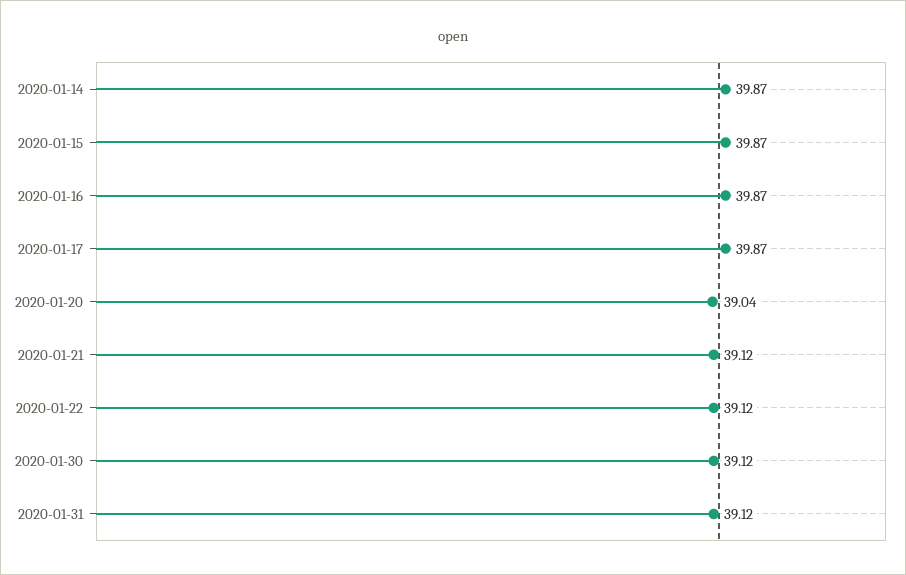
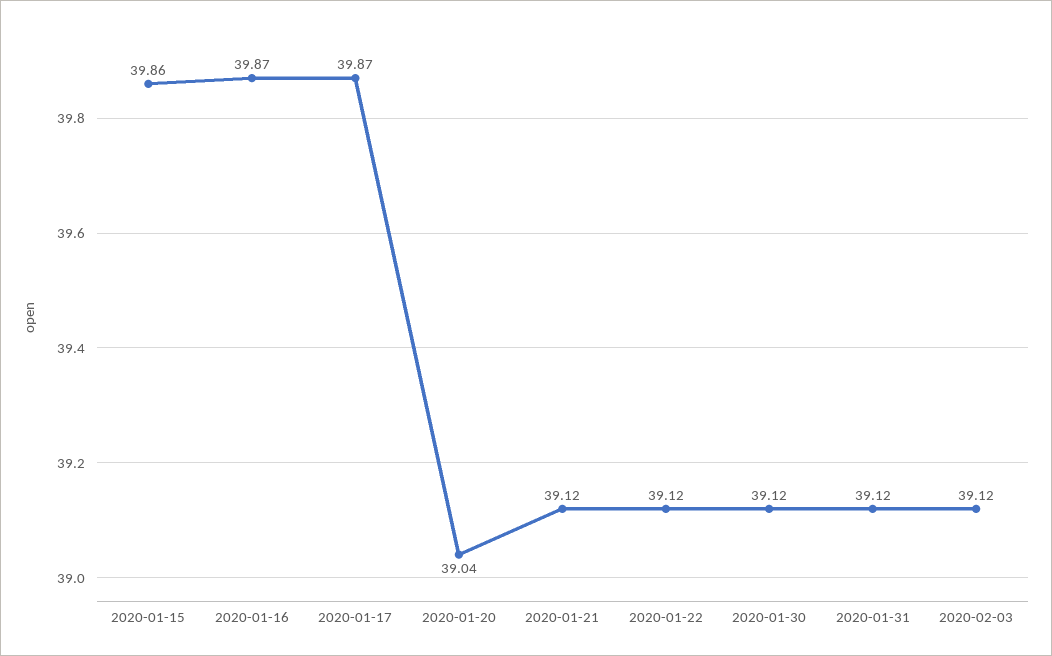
2020-01-14: 39.87 -> none
2020-01-15: 39.87 -> 39.86
2020-02-03: none -> 39.12

